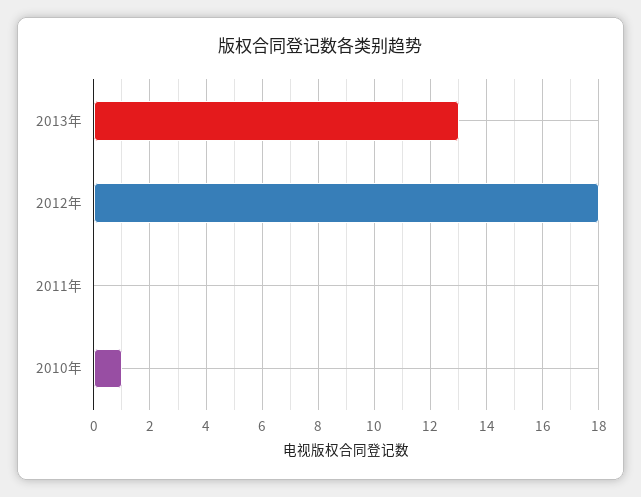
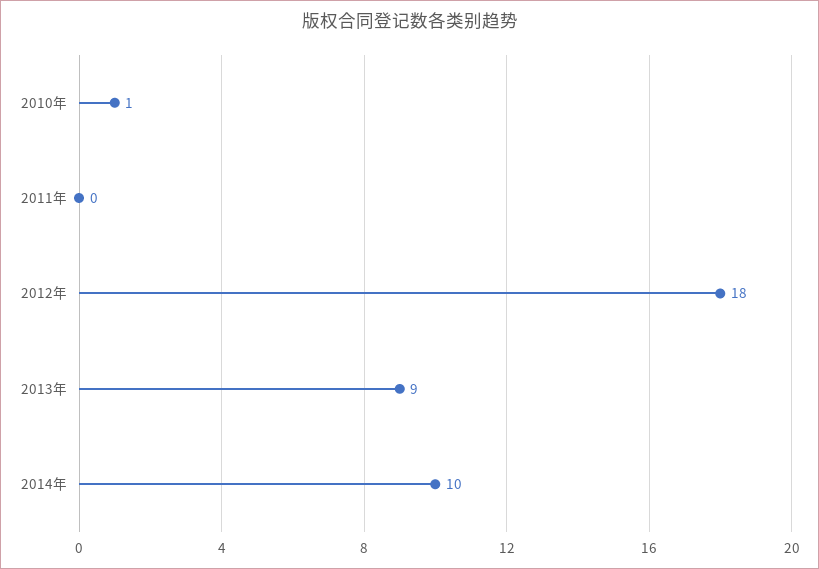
2013年: 13 -> 9
2014年: none -> 10

